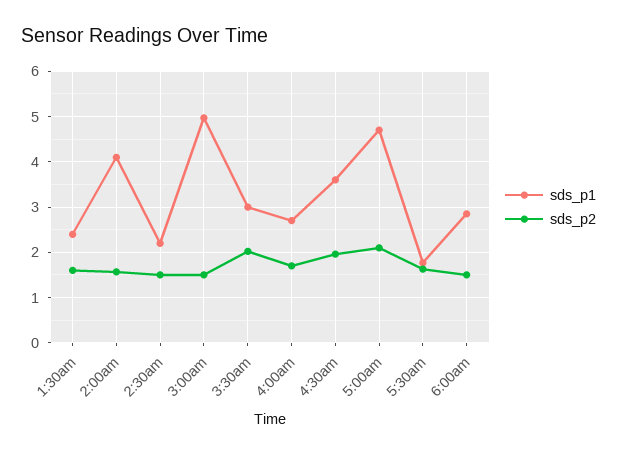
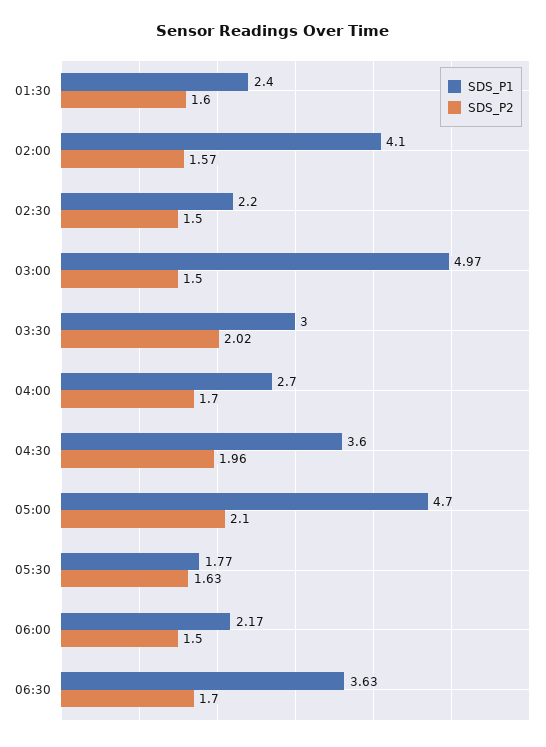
sds_p1, 6:00am: 2.8 -> 2.17
sds_p1, 06:30: none -> 3.63
sds_p2, 06:30: none -> 1.7

